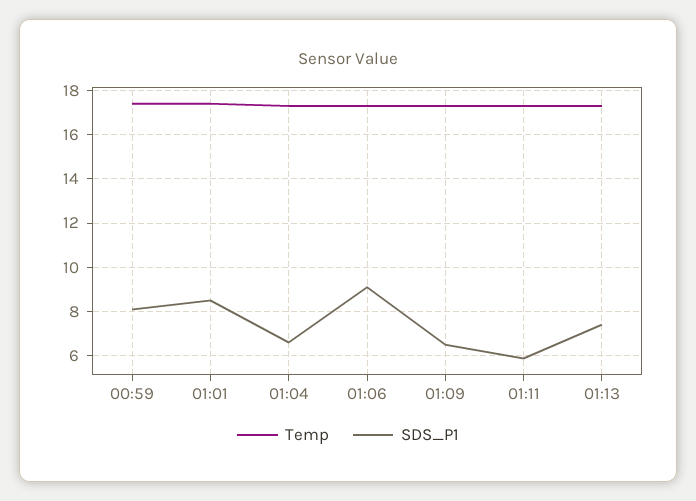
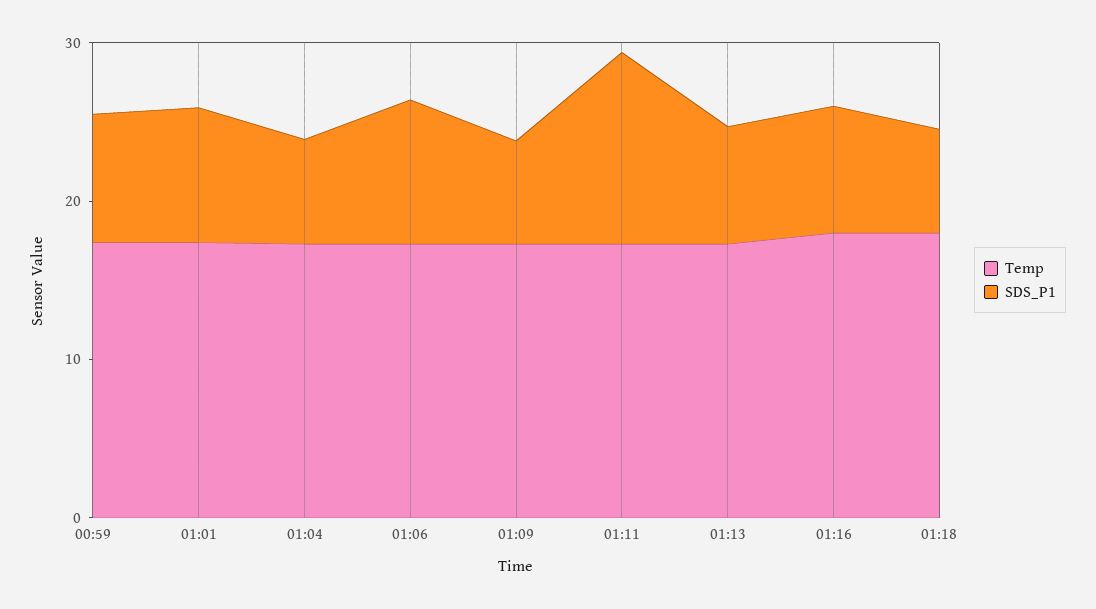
SDS_P1, 01:11: 6 -> 12
Temp, 01:16: none -> 18
SDS_P1, 01:16: none -> 8
Temp, 01:18: none -> 18
SDS_P1, 01:18: none -> 6

